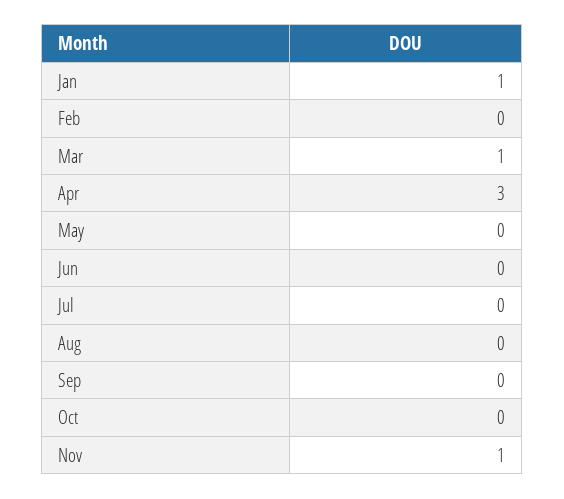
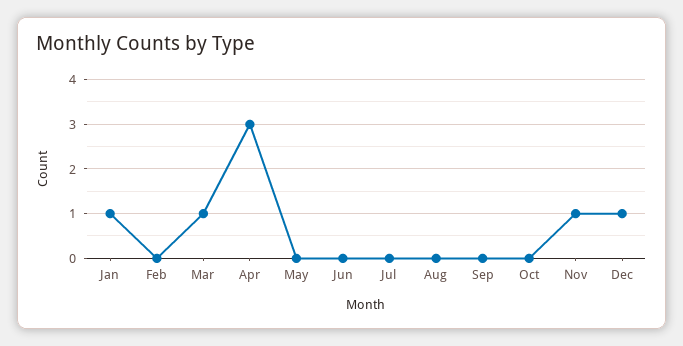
Dec: none -> 1

